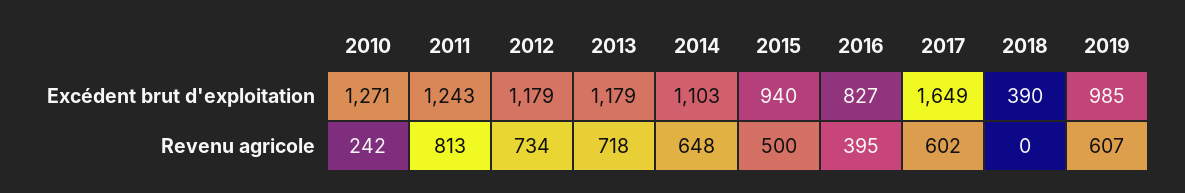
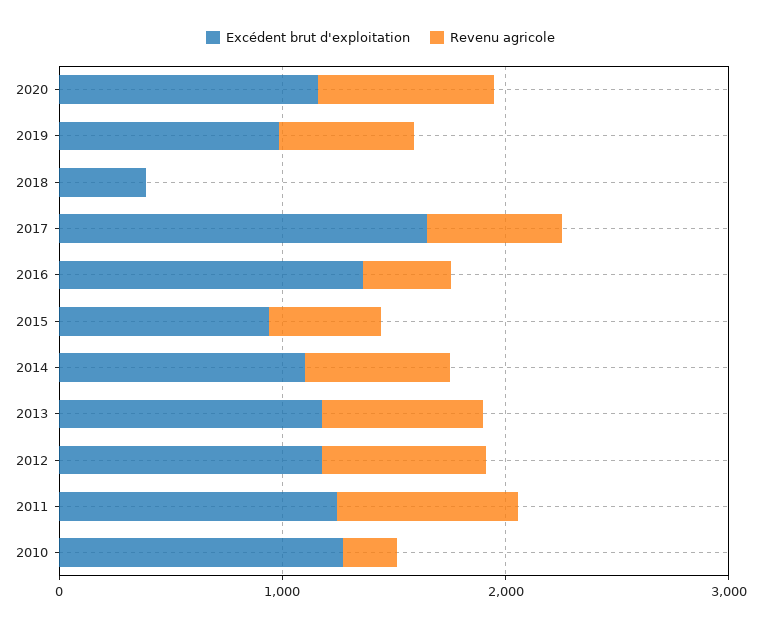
Excédent brut d'exploitation, 2016: 827 -> 1400
Excédent brut d'exploitation, 2020: none -> 1200
Revenu agricole, 2020: none -> 800

